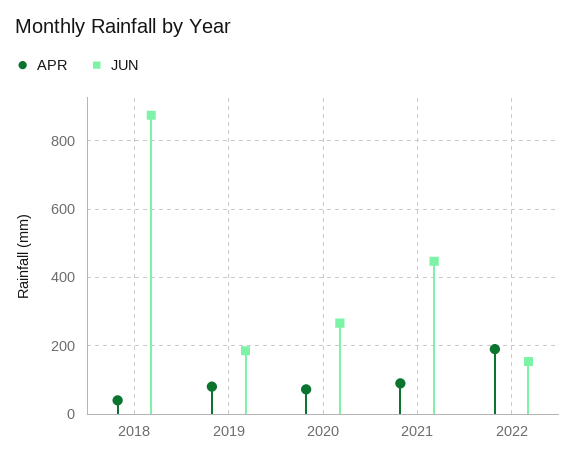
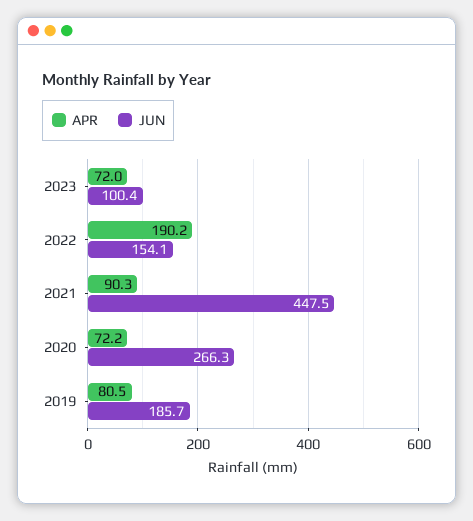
APR, 2018: 40 -> none
JUN, 2018: 880 -> none
APR, 2023: none -> 72
JUN, 2023: none -> 100.4

